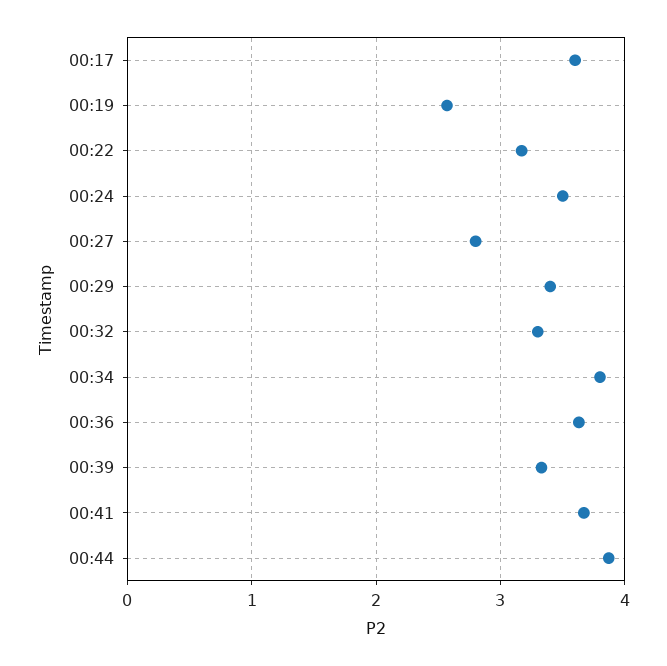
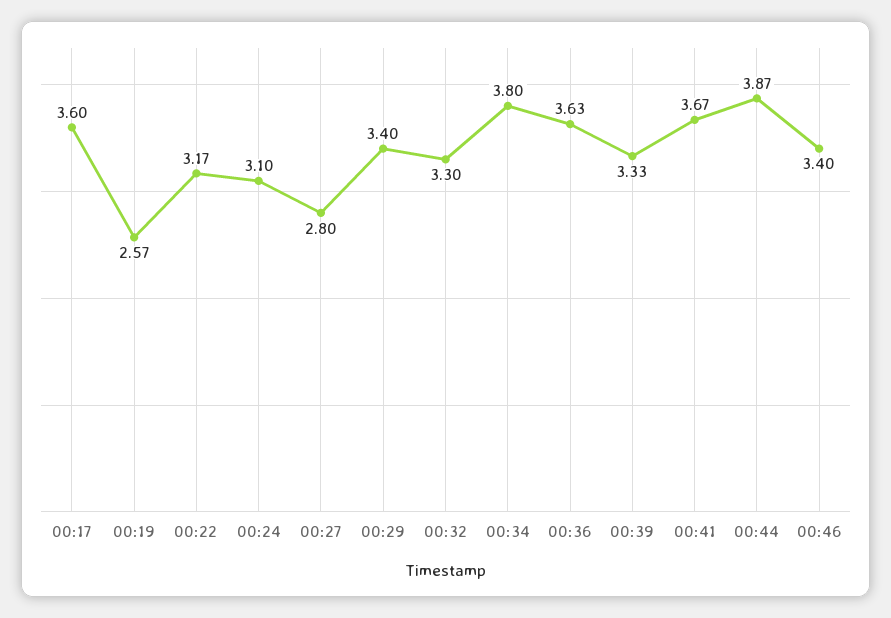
00:24: 3.5 -> 3.1
00:46: none -> 3.4

